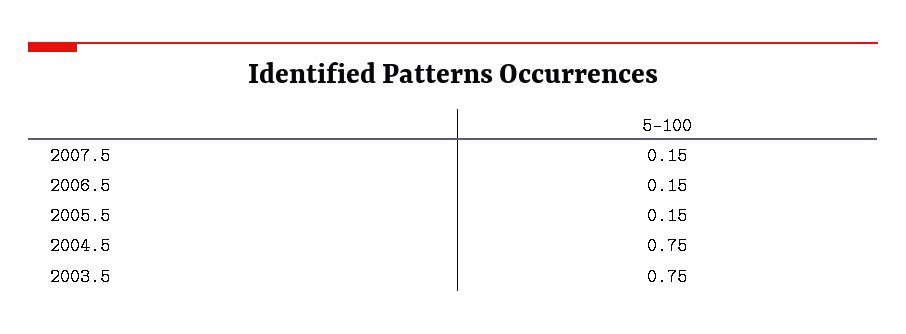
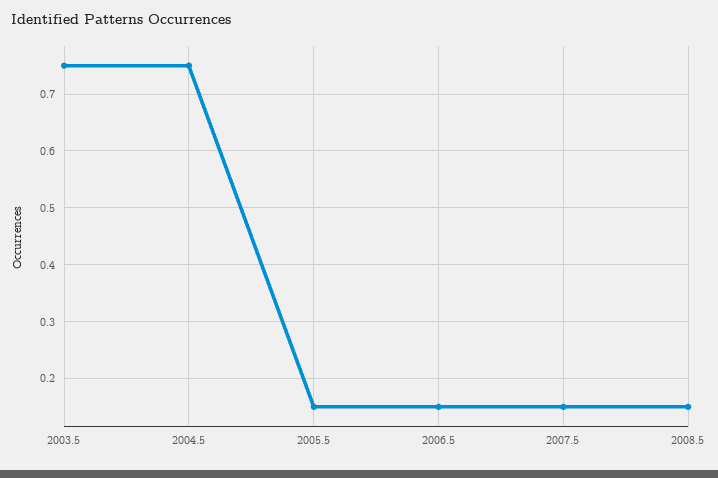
2008.5: none -> 0.15

